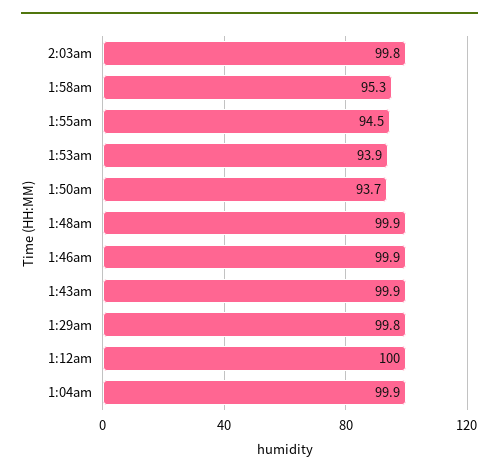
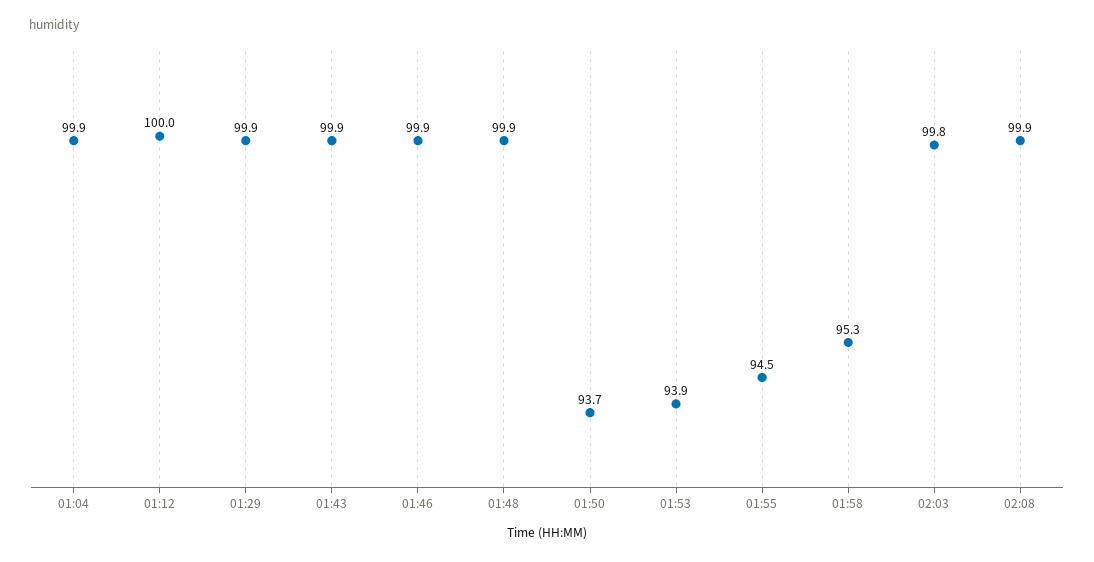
1:29am: 99.8 -> 99.9
02:08: none -> 99.9

